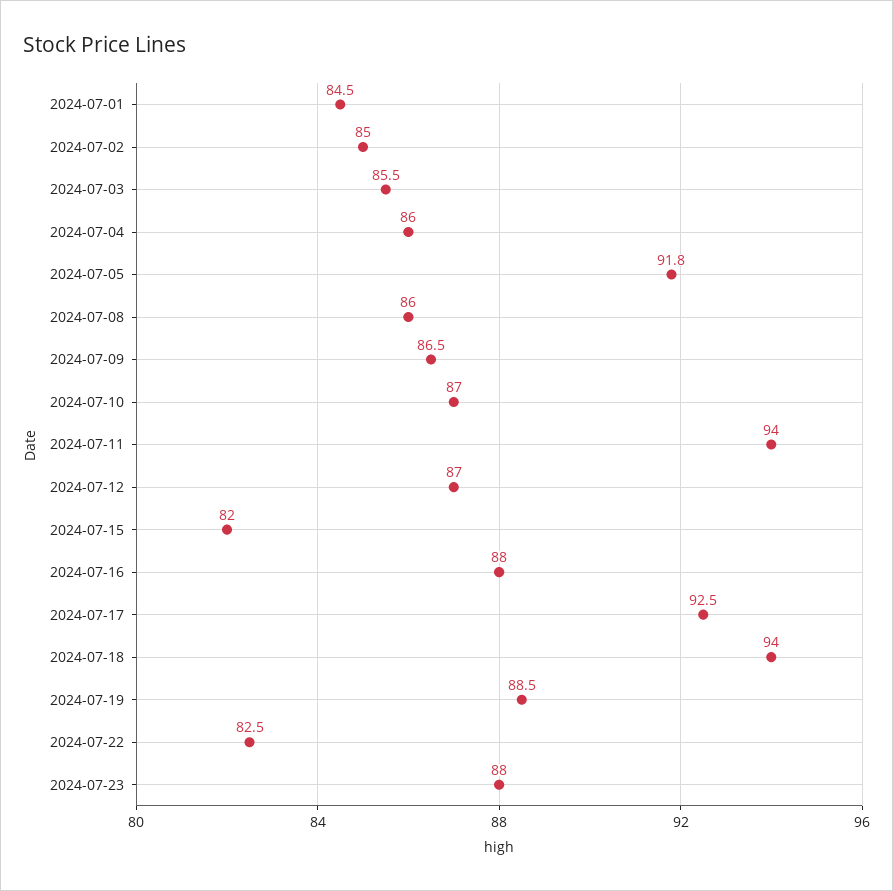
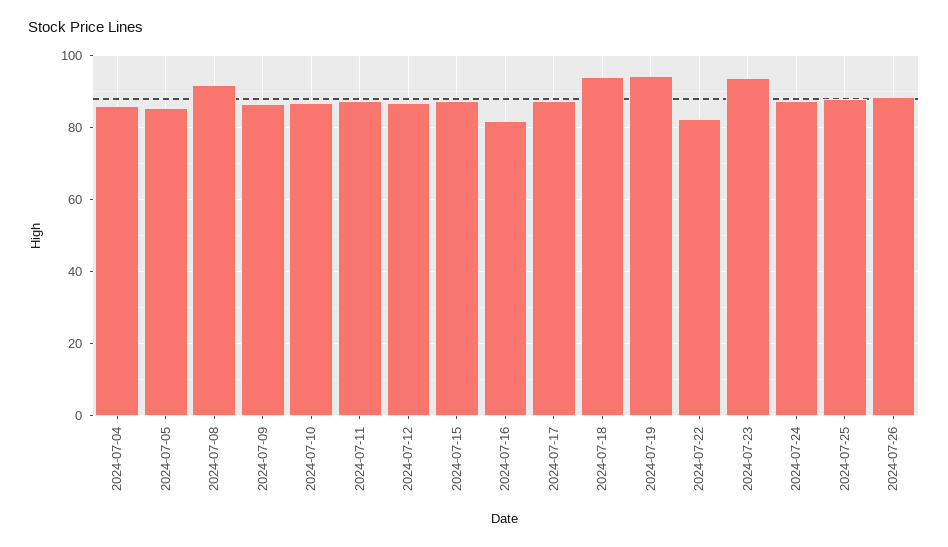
2024-07-01: 84.5 -> none
2024-07-02: 85 -> none
2024-07-03: 85.5 -> none
2024-07-05: 91.8 -> 86
2024-07-08: 86 -> 92
2024-07-11: 94 -> 88
2024-07-15: 82 -> 88
2024-07-16: 88 -> 82
2024-07-17: 92.5 -> 88
2024-07-19: 88.5 -> 94
2024-07-23: 88 -> 94
2024-07-24: none -> 88
2024-07-25: none -> 88
2024-07-26: none -> 88

